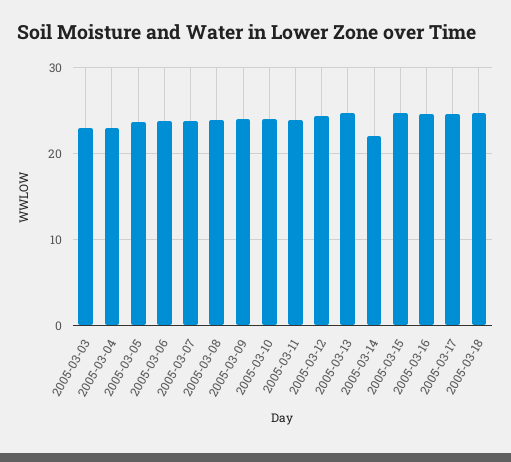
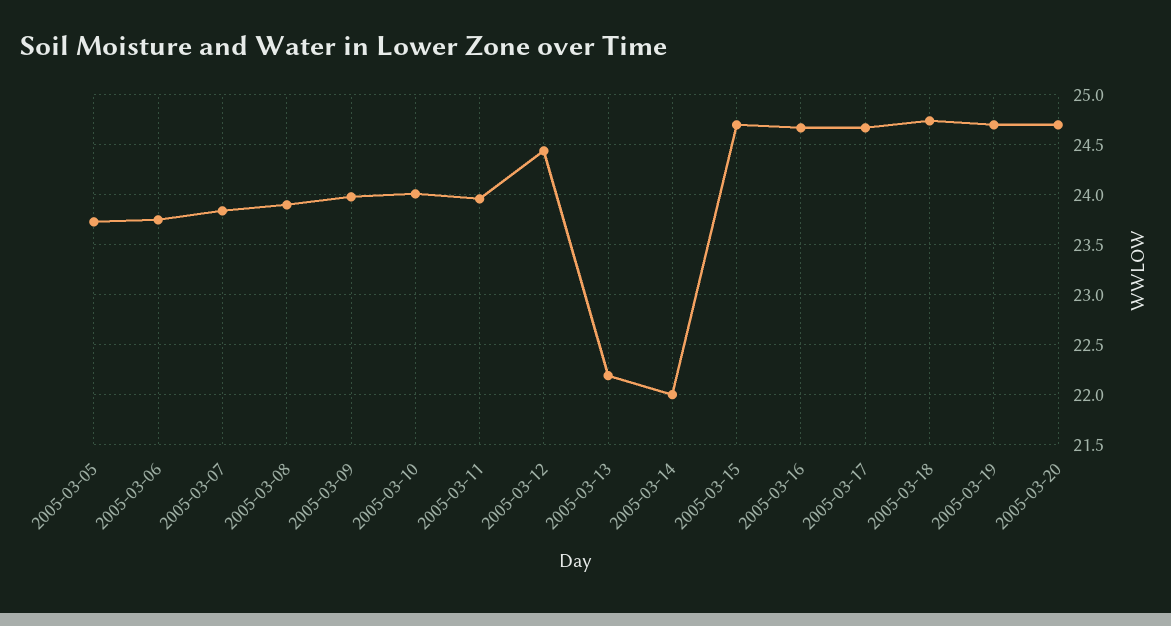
2005-03-03: 23 -> none
2005-03-04: 23 -> none
2005-03-13: 25 -> 22.2
2005-03-19: none -> 24.7
2005-03-20: none -> 24.7

